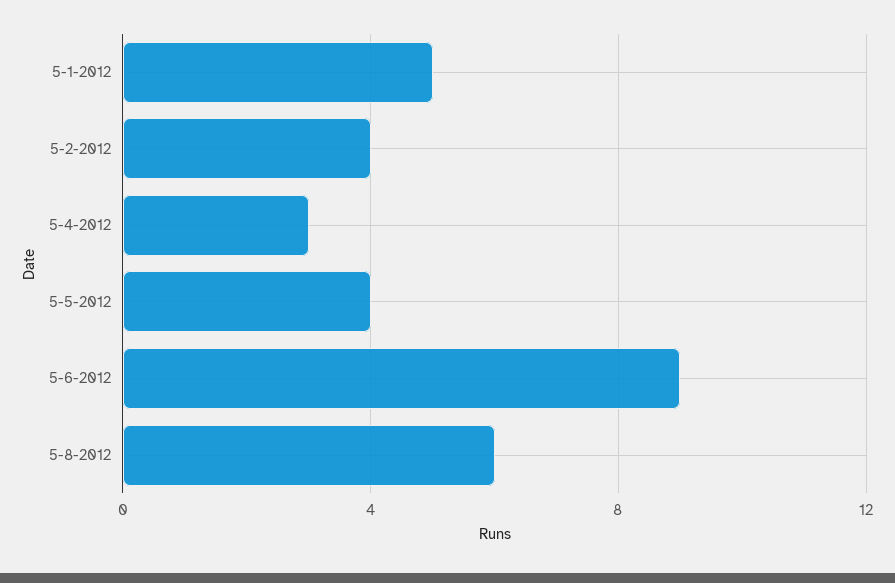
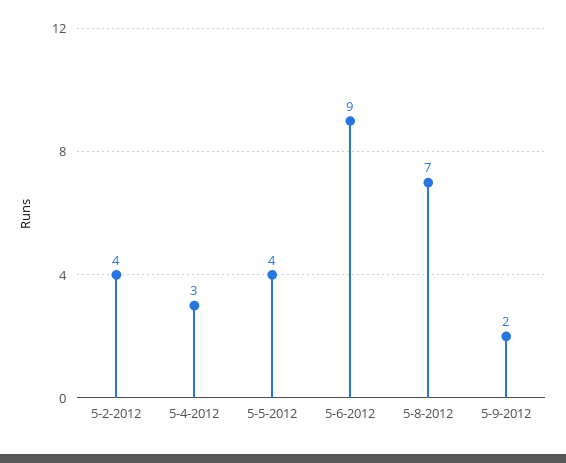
5-1-2012: 5 -> none
5-8-2012: 6 -> 7
5-9-2012: none -> 2

